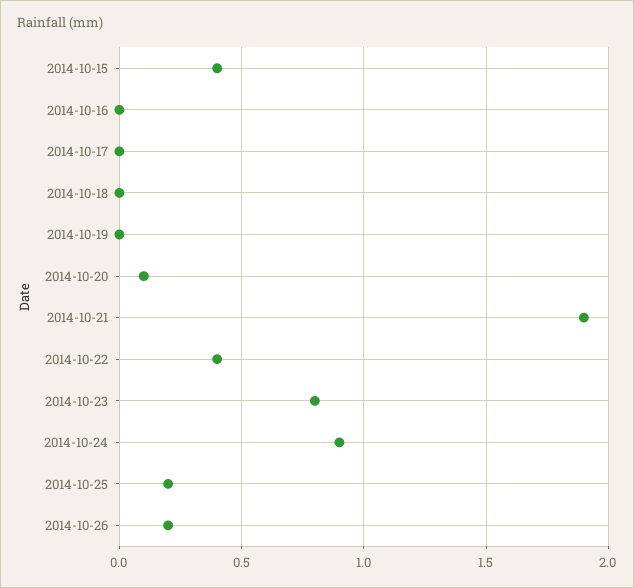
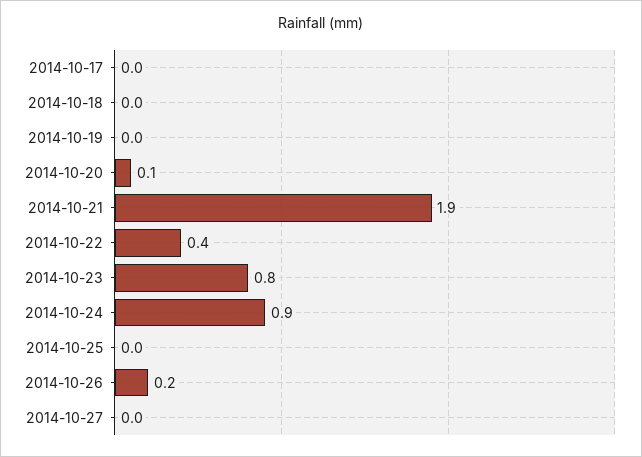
2014-10-15: 0.4 -> none
2014-10-16: 0 -> none
2014-10-25: 0.2 -> 0
2014-10-27: none -> 0

